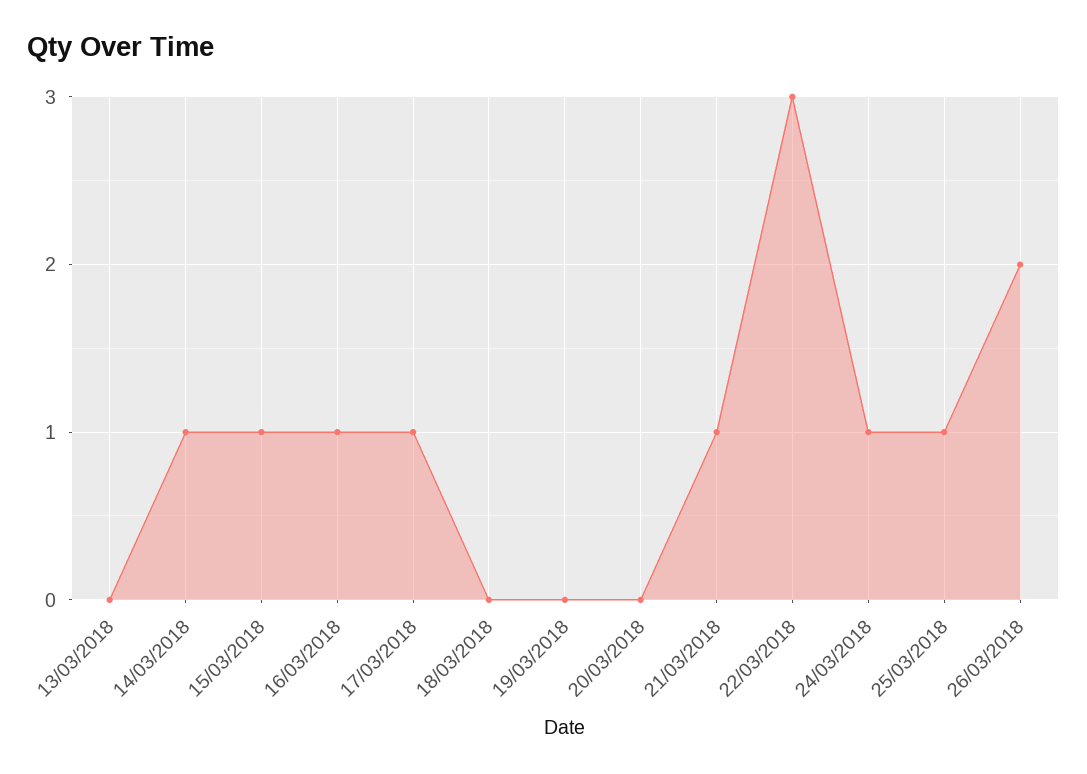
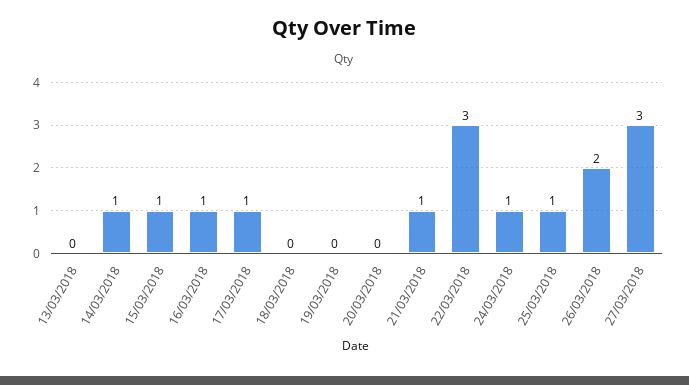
27/03/2018: none -> 3

